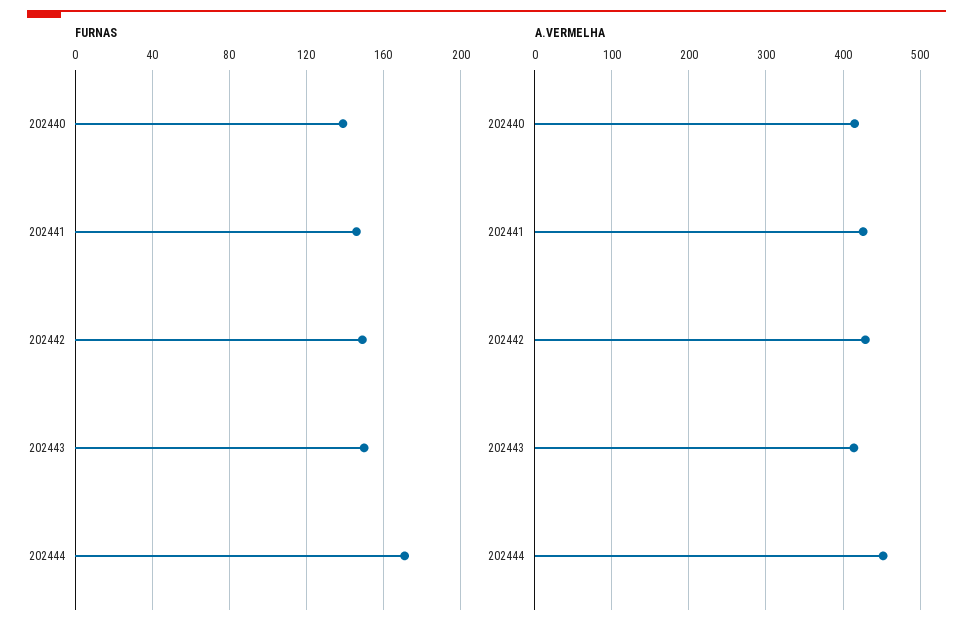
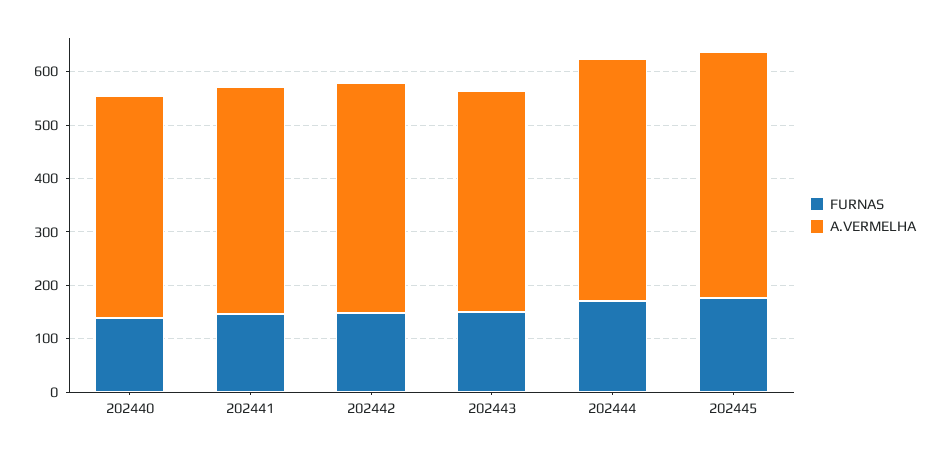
FURNAS, 202445: none -> 180
A.VERMELHA, 202445: none -> 460

